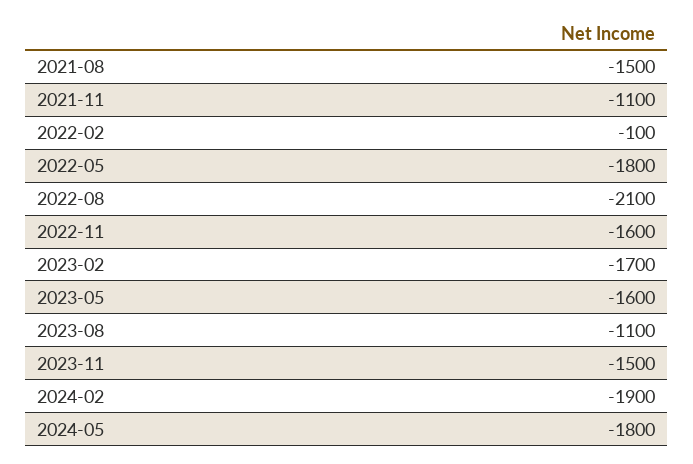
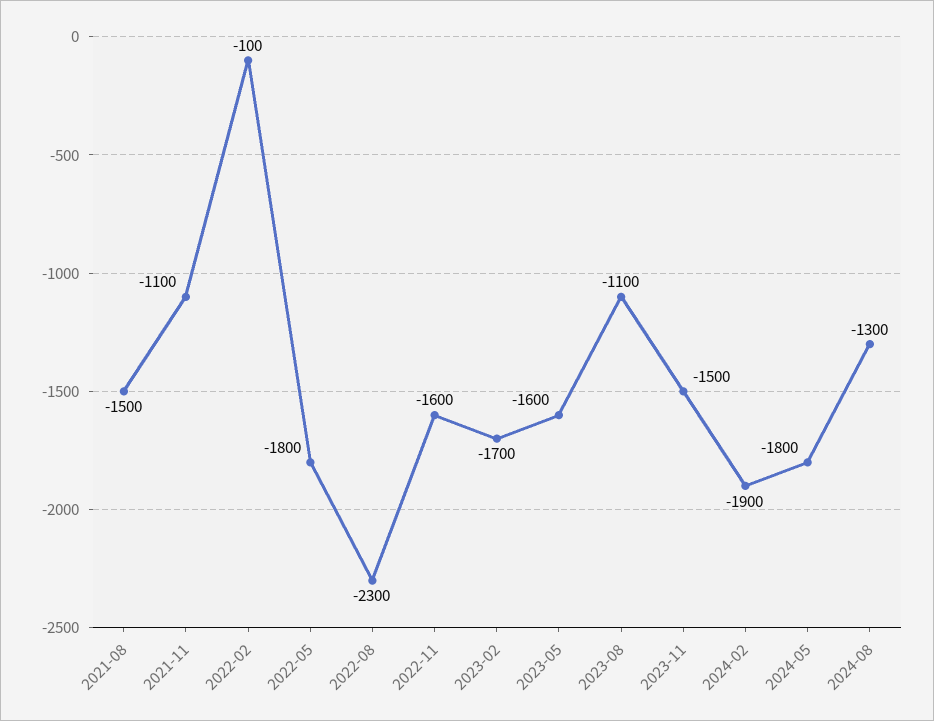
2022-08: -2100 -> -2300
2024-08: none -> -1300

